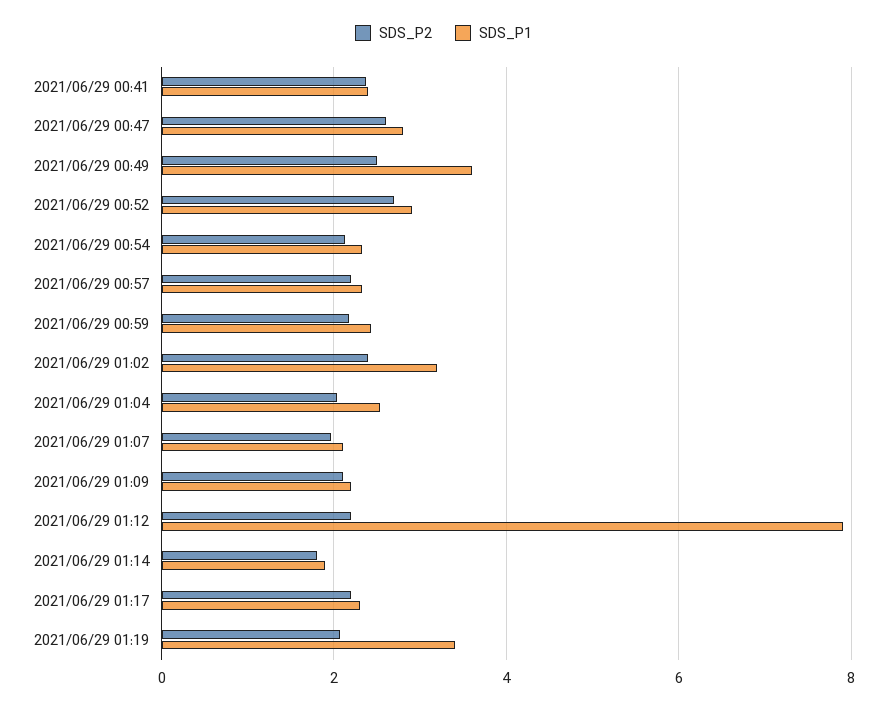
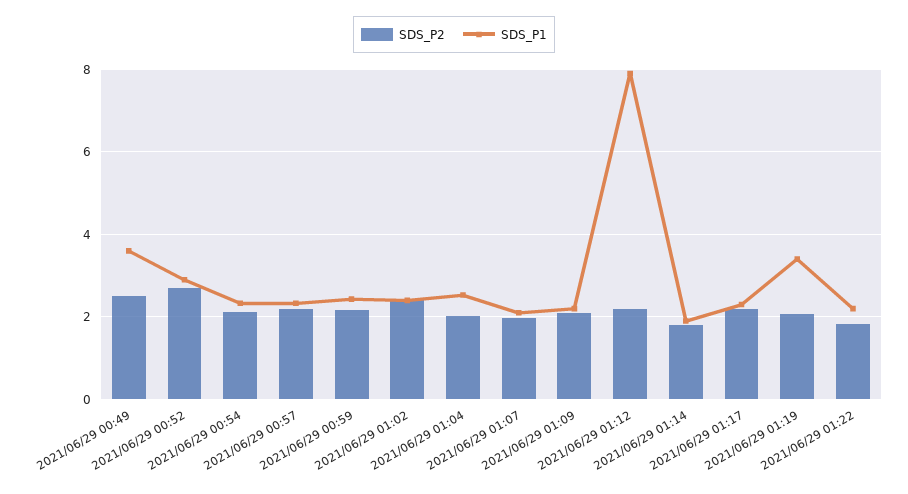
SDS_P2, 2021/06/29 00:41: 2.4 -> none
SDS_P1, 2021/06/29 00:41: 2.4 -> none
SDS_P2, 2021/06/29 00:47: 2.6 -> none
SDS_P1, 2021/06/29 00:47: 2.8 -> none
SDS_P1, 2021/06/29 01:02: 3.2 -> 2.4
SDS_P2, 2021/06/29 01:22: none -> 1.8
SDS_P1, 2021/06/29 01:22: none -> 2.2

